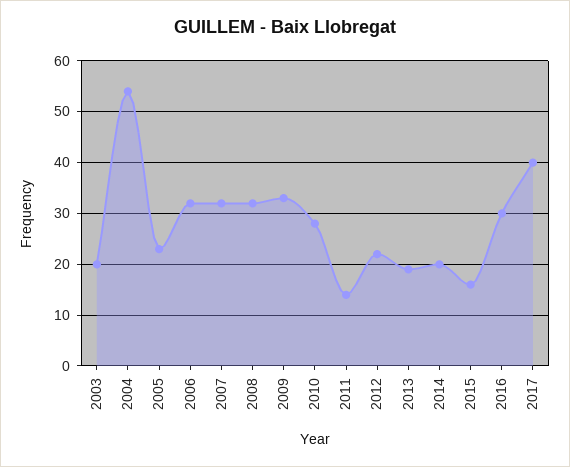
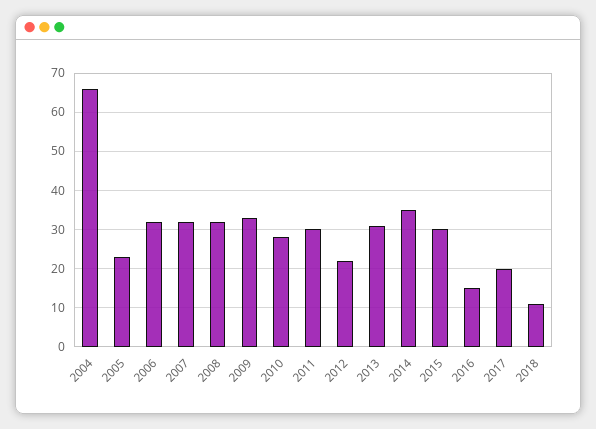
2003: 20 -> none
2004: 55 -> 65
2011: 15 -> 30
2013: 20 -> 30
2014: 20 -> 35
2015: 15 -> 30
2016: 30 -> 15
2017: 40 -> 20
2018: none -> 10

